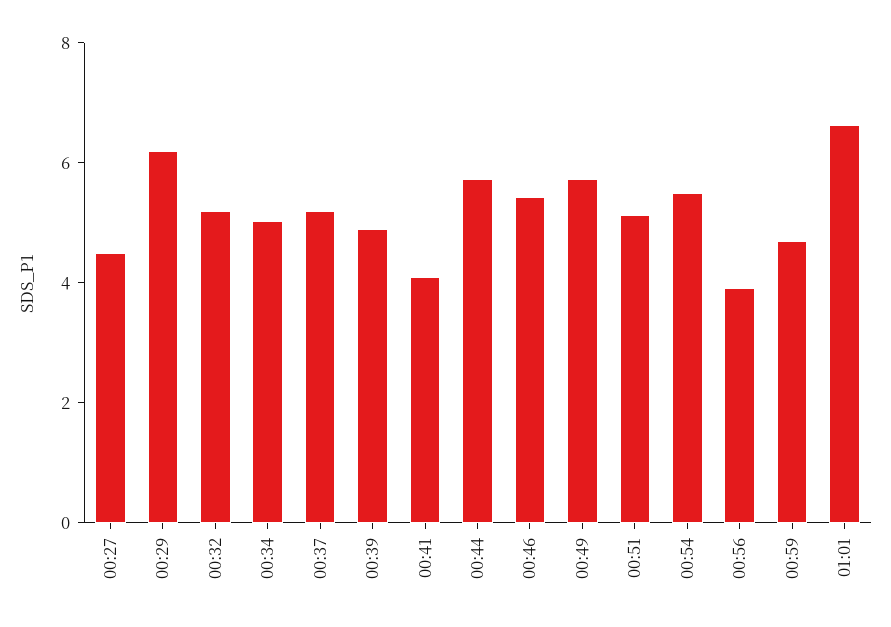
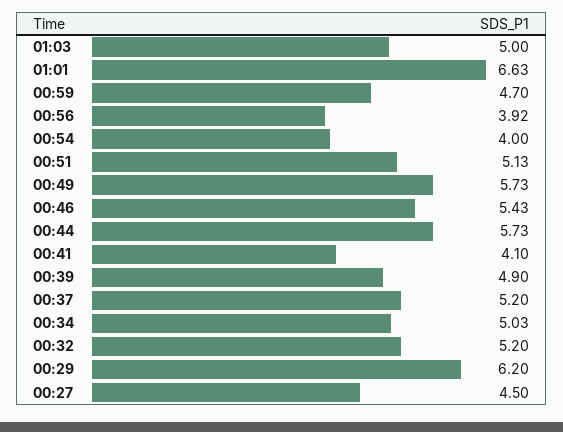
00:54: 5.5 -> 4
01:03: none -> 5

